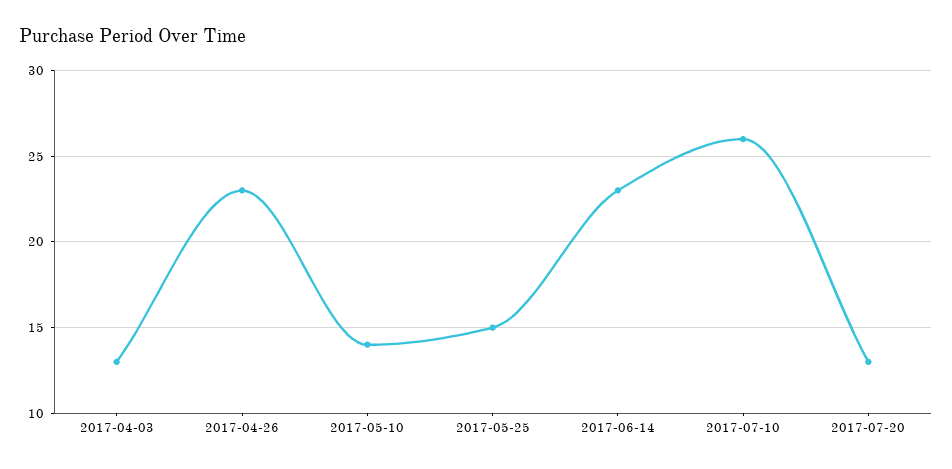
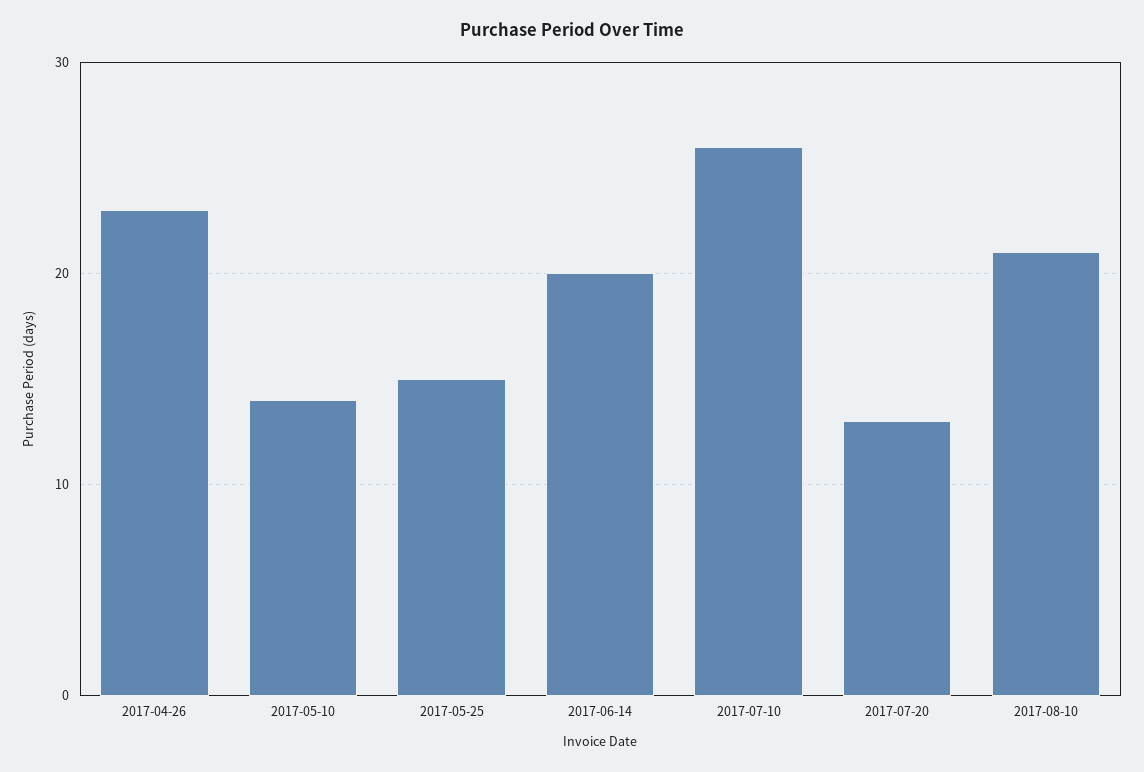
2017-04-03: 13 -> none
2017-06-14: 23 -> 20
2017-08-10: none -> 21

